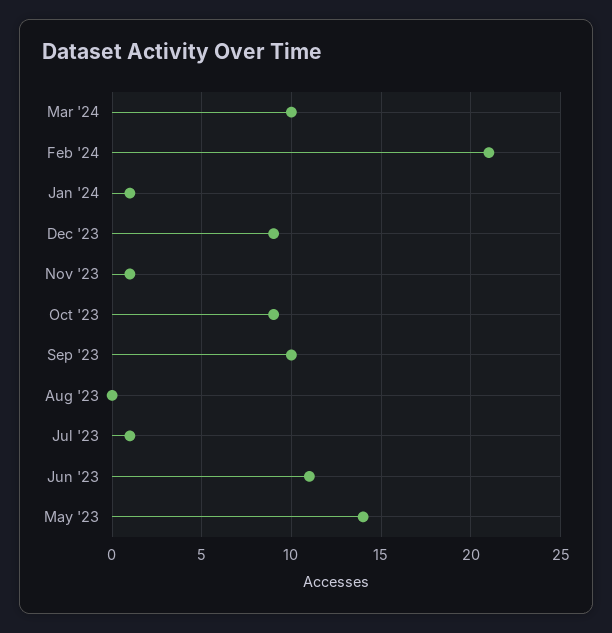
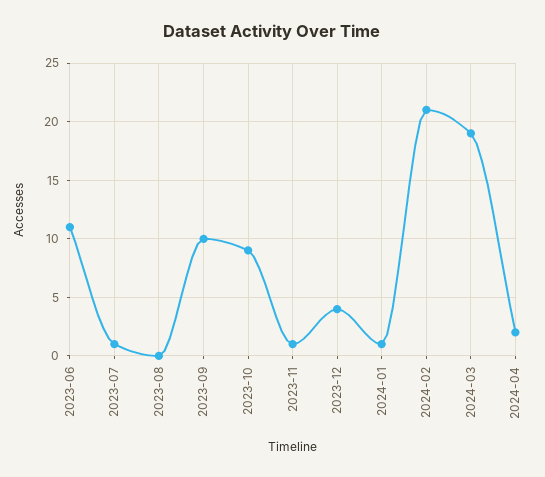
Mar '24: 10 -> 19
Dec '23: 9 -> 4
May '23: 14 -> none
2024-04: none -> 2

